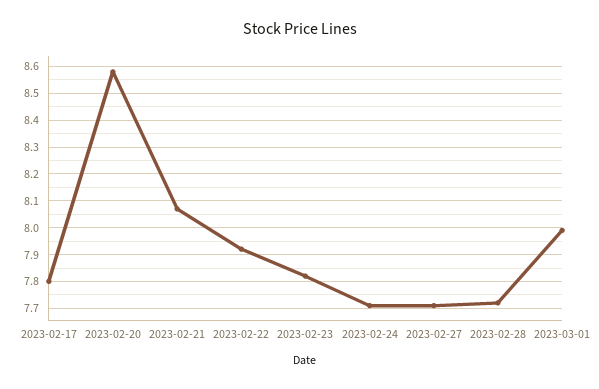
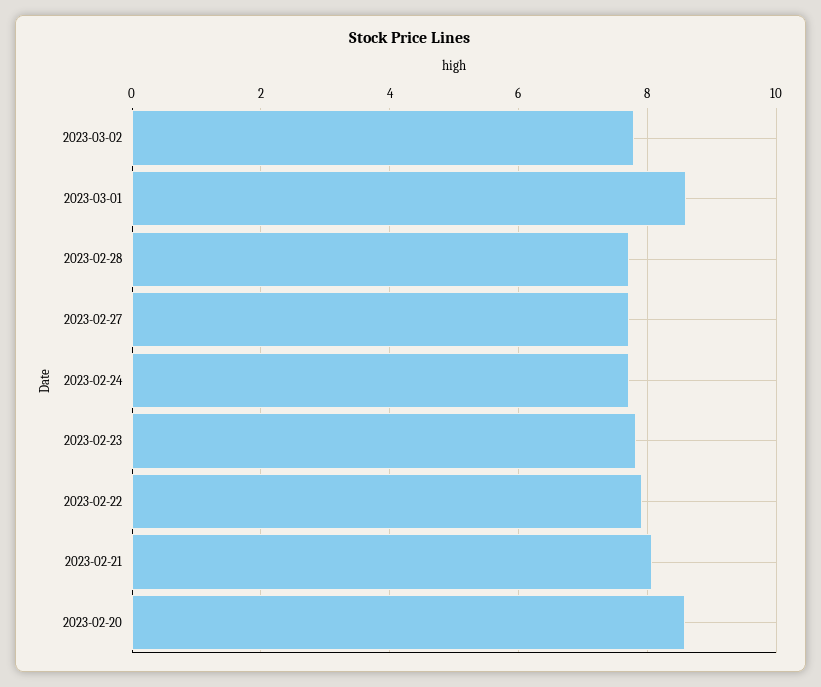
2023-02-17: 7.8 -> none
2023-03-01: 8 -> 8.6
2023-03-02: none -> 7.8

